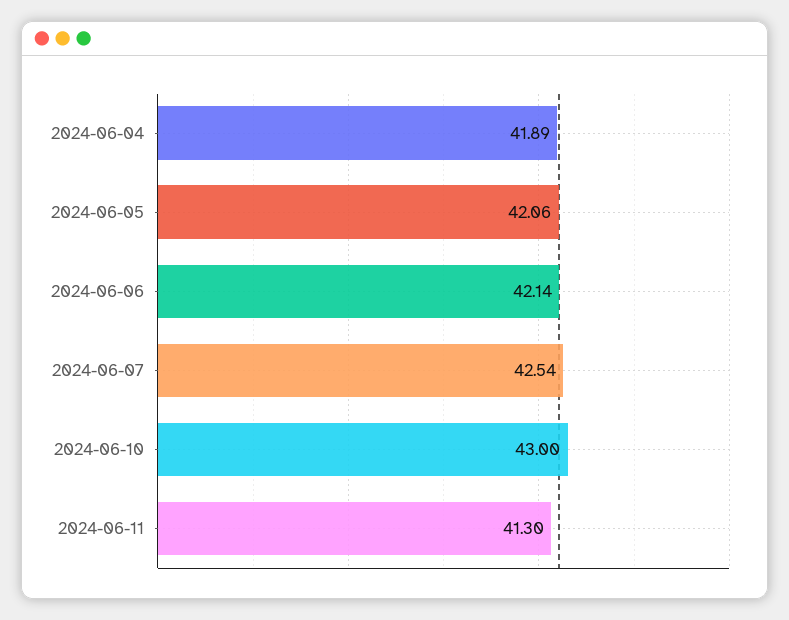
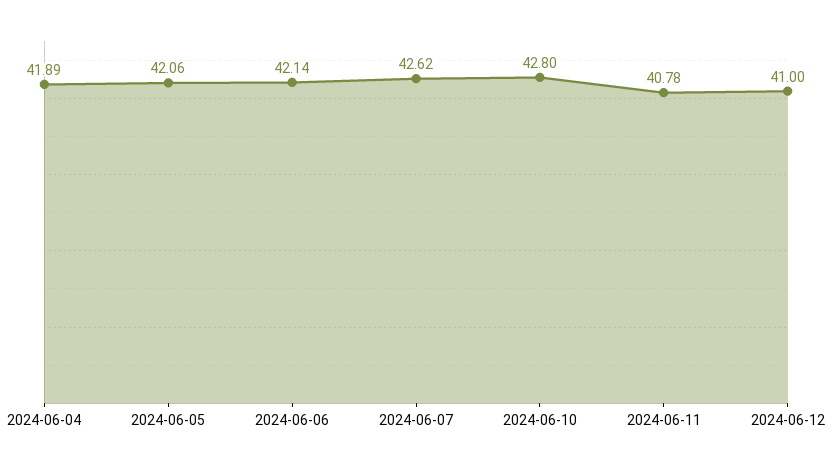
2024-06-07: 42.54 -> 42.62
2024-06-10: 43 -> 42.8
2024-06-11: 41.3 -> 40.78
2024-06-12: none -> 41

